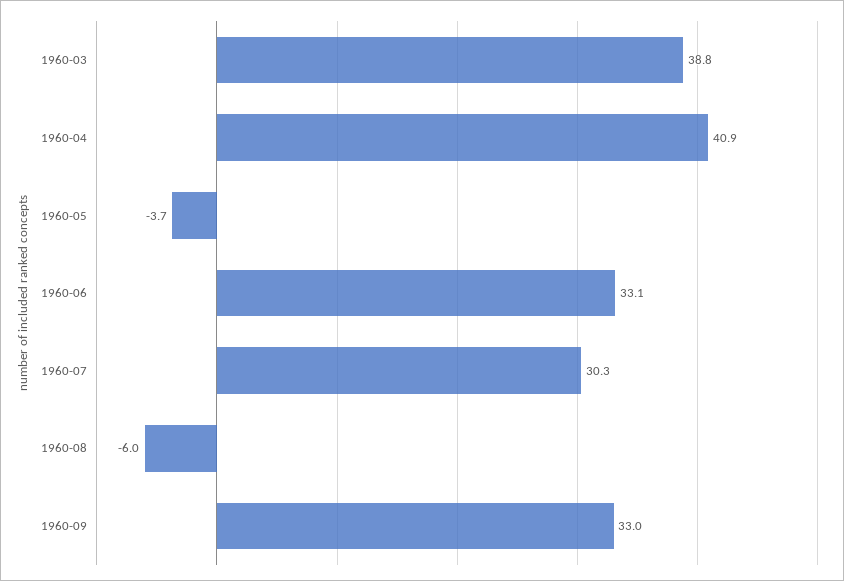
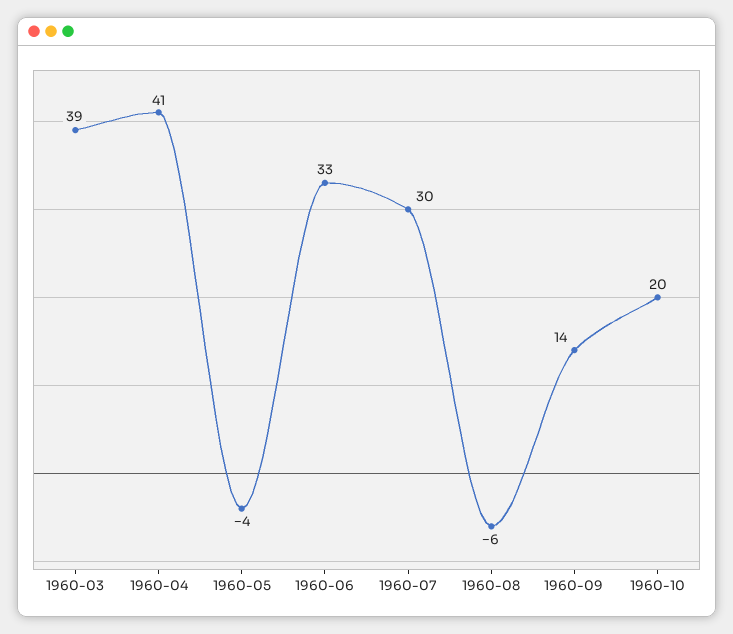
1960-09: 33 -> 14
1960-10: none -> 20

